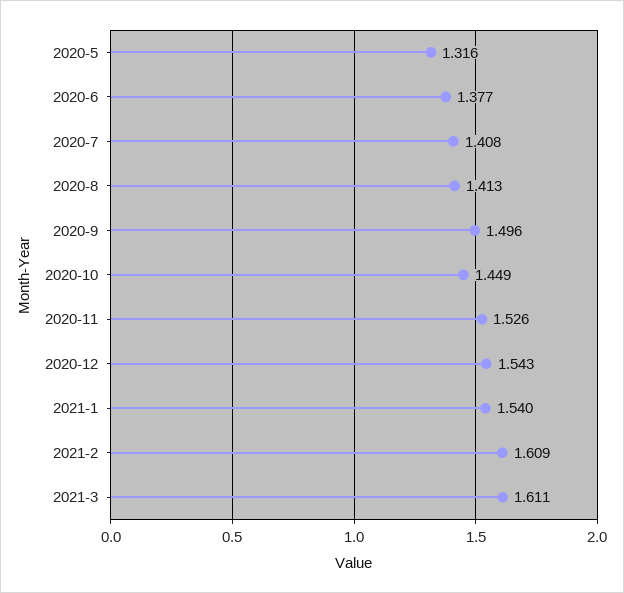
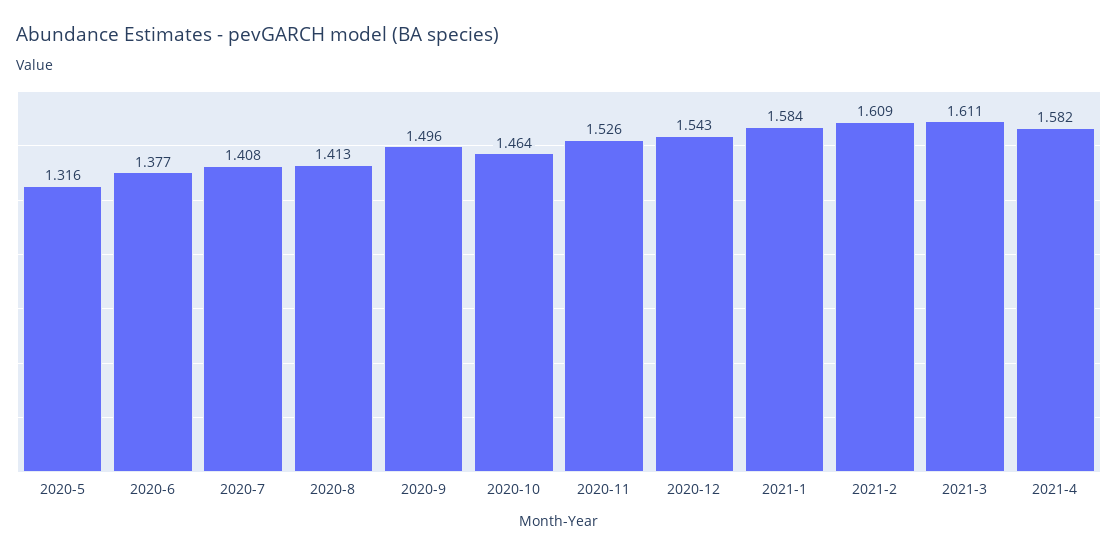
2020-10: 1.449 -> 1.464
2021-1: 1.54 -> 1.584
2021-4: none -> 1.582

